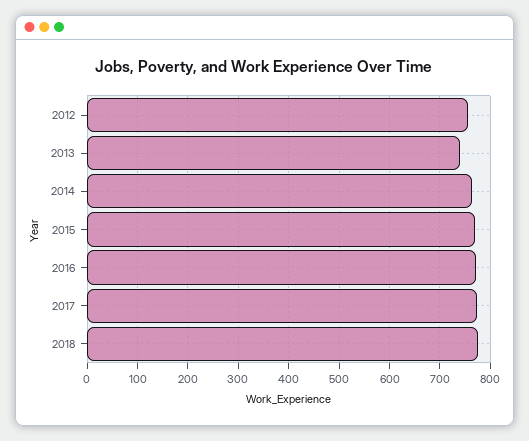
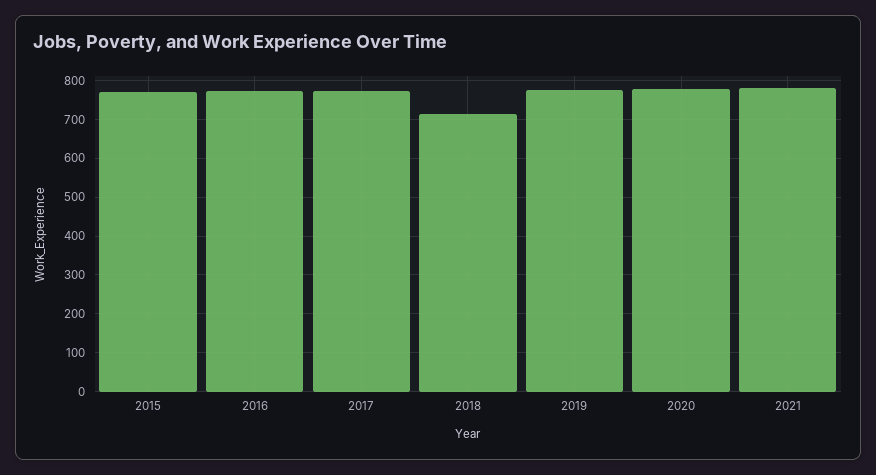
2012: 760 -> none
2013: 740 -> none
2014: 760 -> none
2018: 780 -> 720
2019: none -> 780
2020: none -> 780
2021: none -> 780

